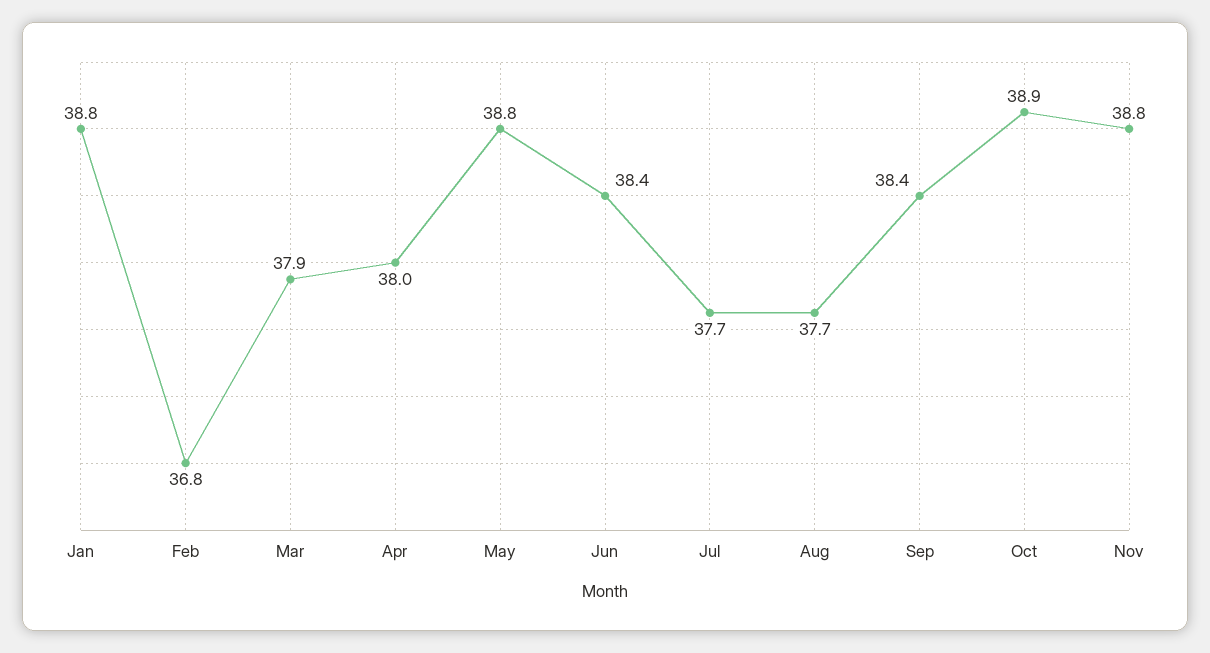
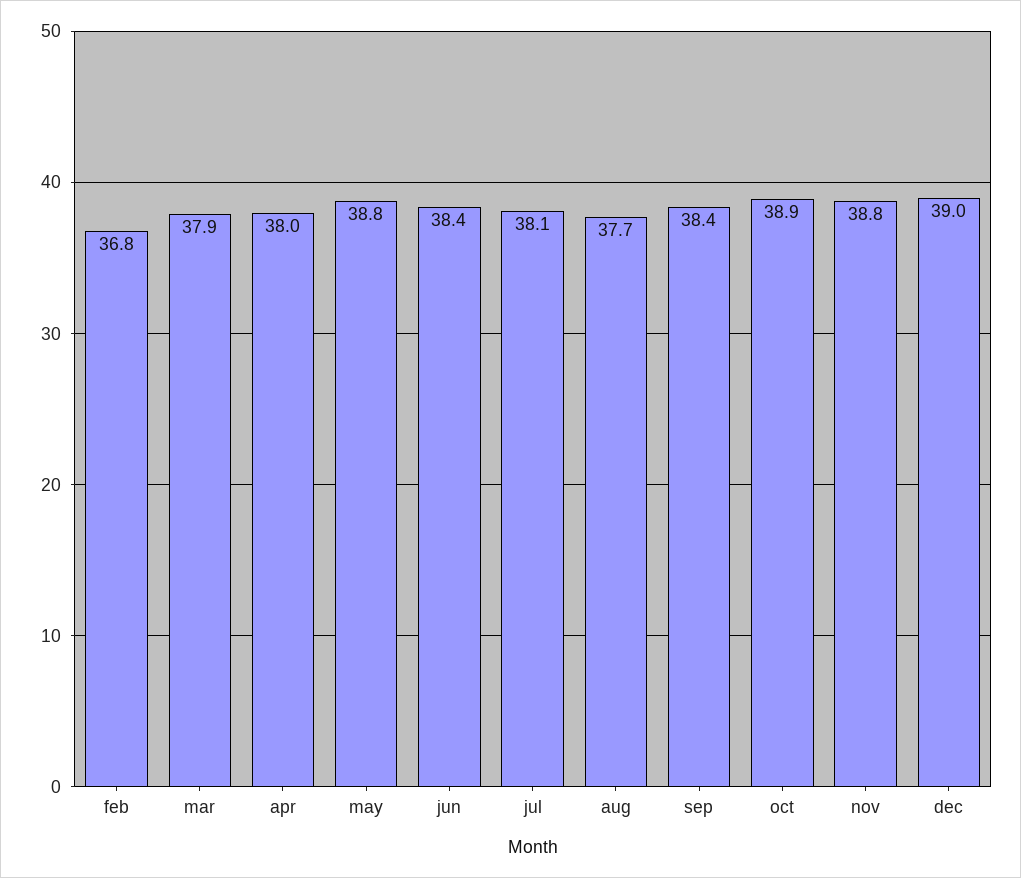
Jan: 38.8 -> none
Jul: 37.7 -> 38.1
dec: none -> 39

